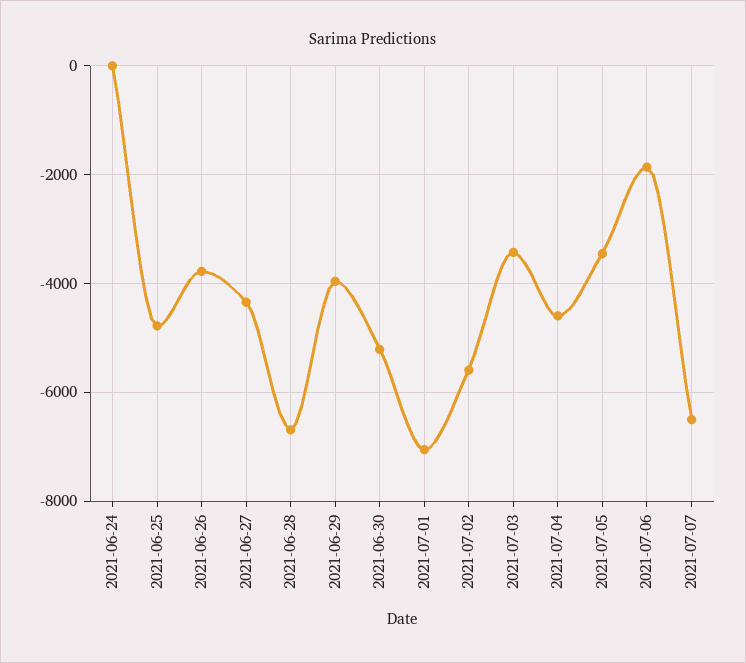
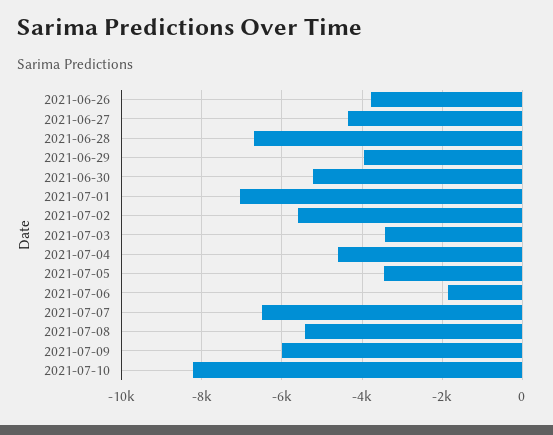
2021-06-24: 0 -> none
2021-06-25: -4800 -> none
2021-07-08: none -> -5400
2021-07-09: none -> -6000
2021-07-10: none -> -8200

